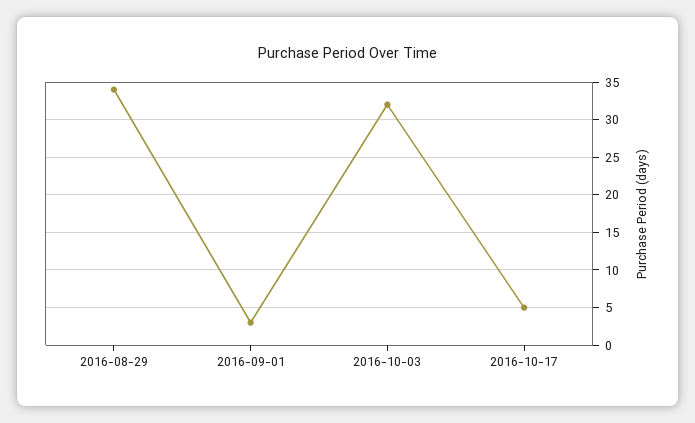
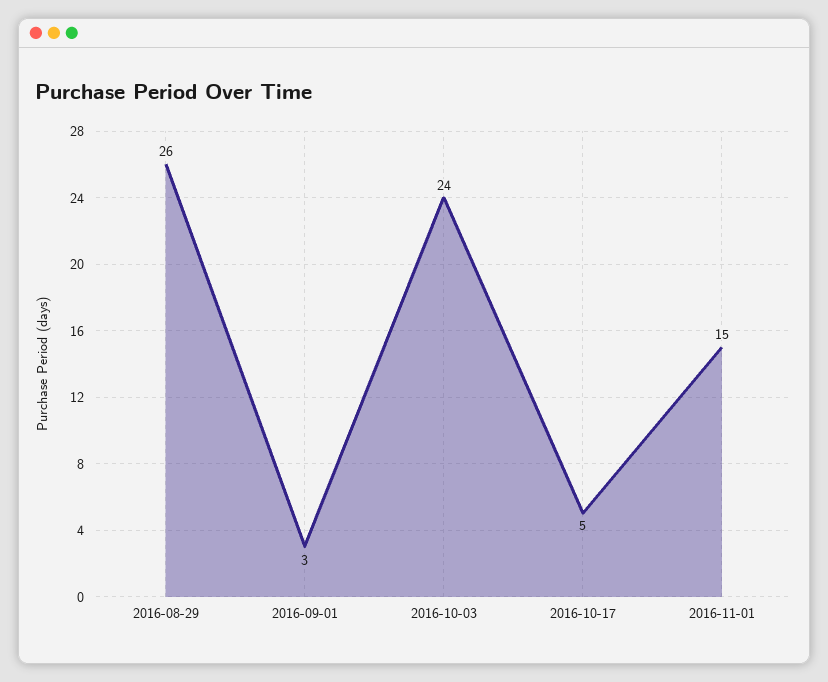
2016-08-29: 34 -> 26
2016-10-03: 32 -> 24
2016-11-01: none -> 15

